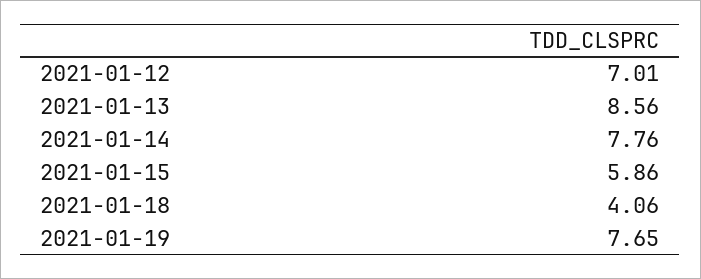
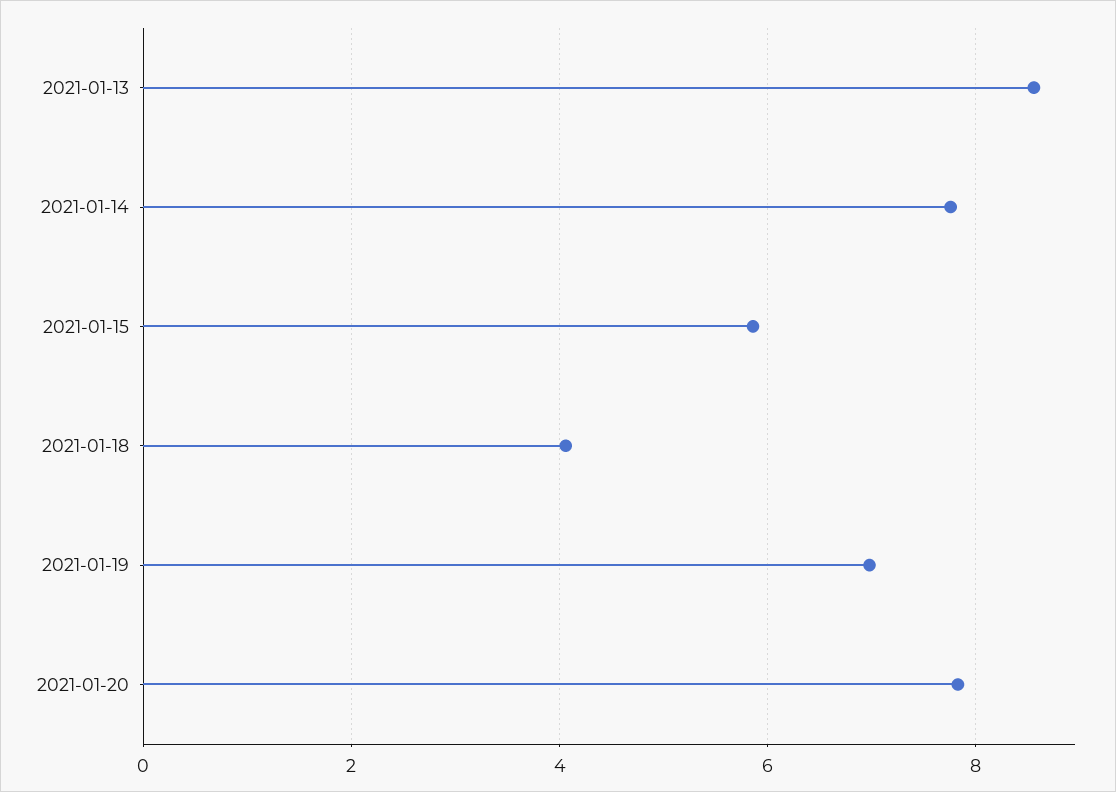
2021-01-12: 7.01 -> none
2021-01-19: 7.65 -> 7
2021-01-20: none -> 7.8

